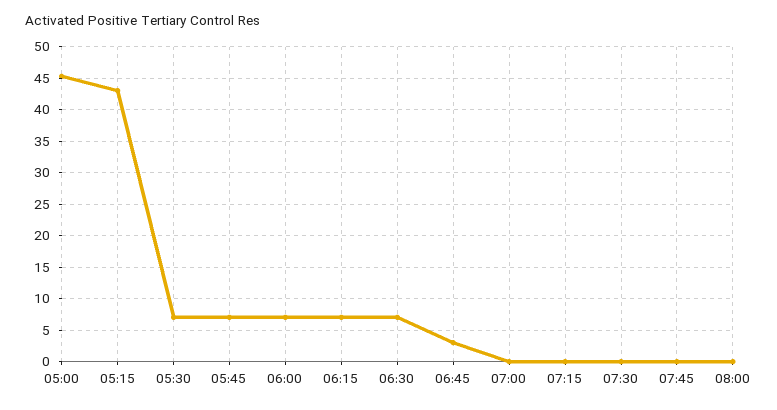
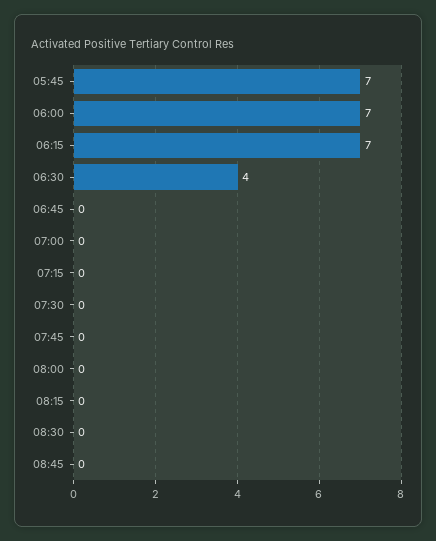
05:00: 45 -> none
05:15: 43 -> none
05:30: 7 -> none
06:30: 7 -> 4
06:45: 3 -> 0
08:15: none -> 0
08:30: none -> 0
08:45: none -> 0

